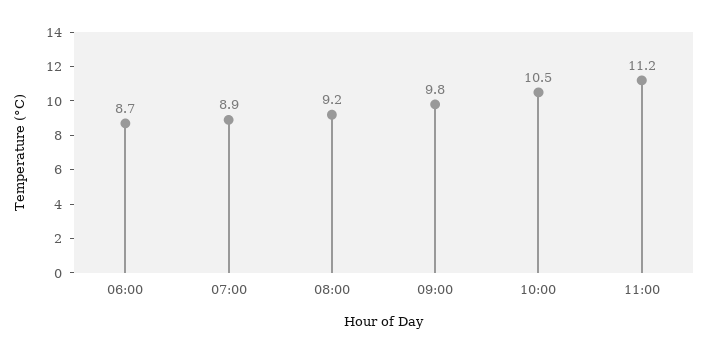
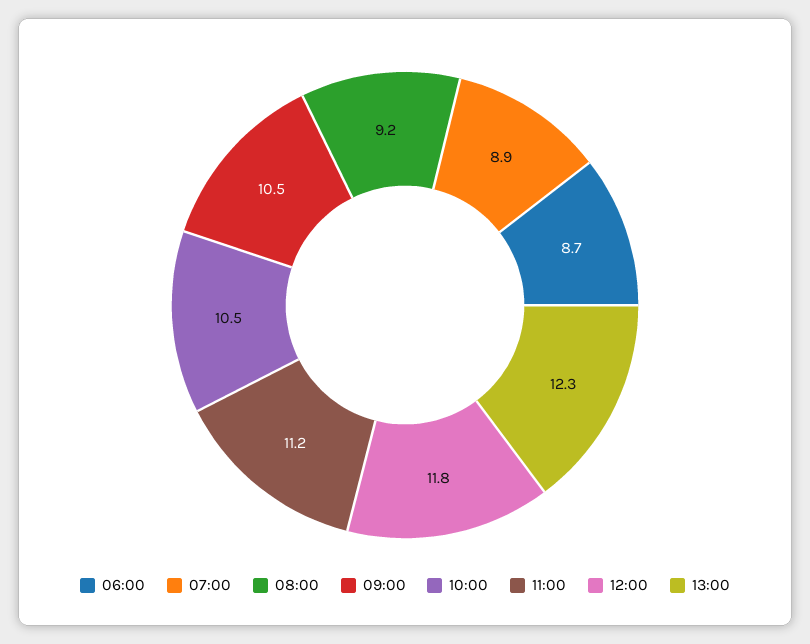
09:00: 9.8 -> 10.5
12:00: none -> 11.8
13:00: none -> 12.3

